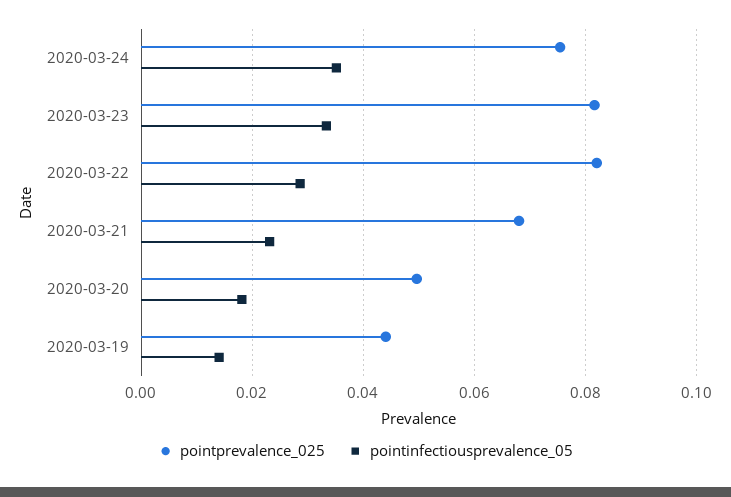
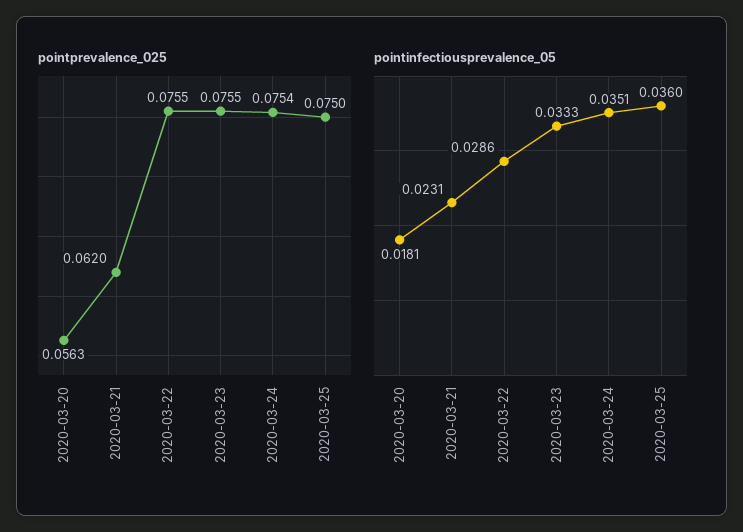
pointprevalence_025, 2020-03-23: 0.082 -> 0.0755
pointprevalence_025, 2020-03-22: 0.082 -> 0.0755
pointprevalence_025, 2020-03-21: 0.068 -> 0.062
pointprevalence_025, 2020-03-20: 0.05 -> 0.0563
pointprevalence_025, 2020-03-19: 0.044 -> none
pointinfectiousprevalence_05, 2020-03-19: 0.014 -> none
pointprevalence_025, 2020-03-25: none -> 0.075
pointinfectiousprevalence_05, 2020-03-25: none -> 0.036

